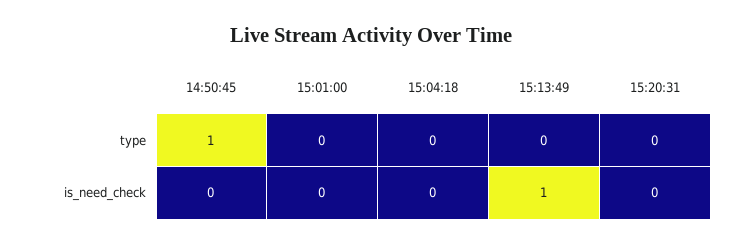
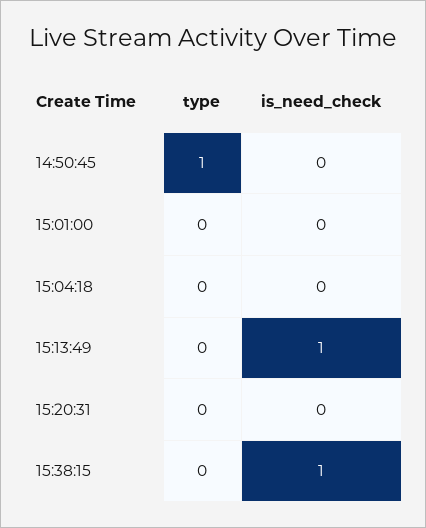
15:38:15, type: none -> 0
15:38:15, is_need_check: none -> 1

